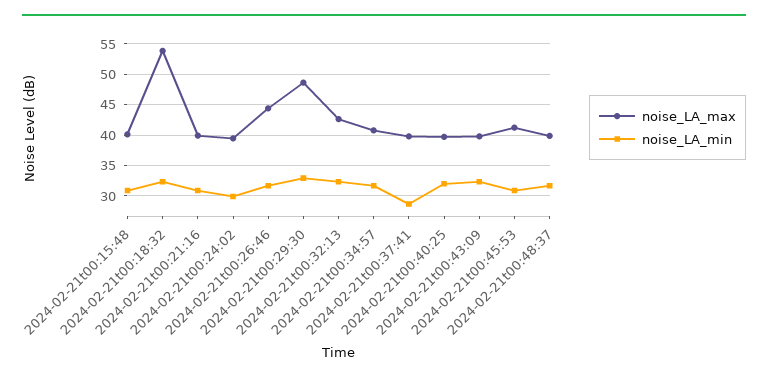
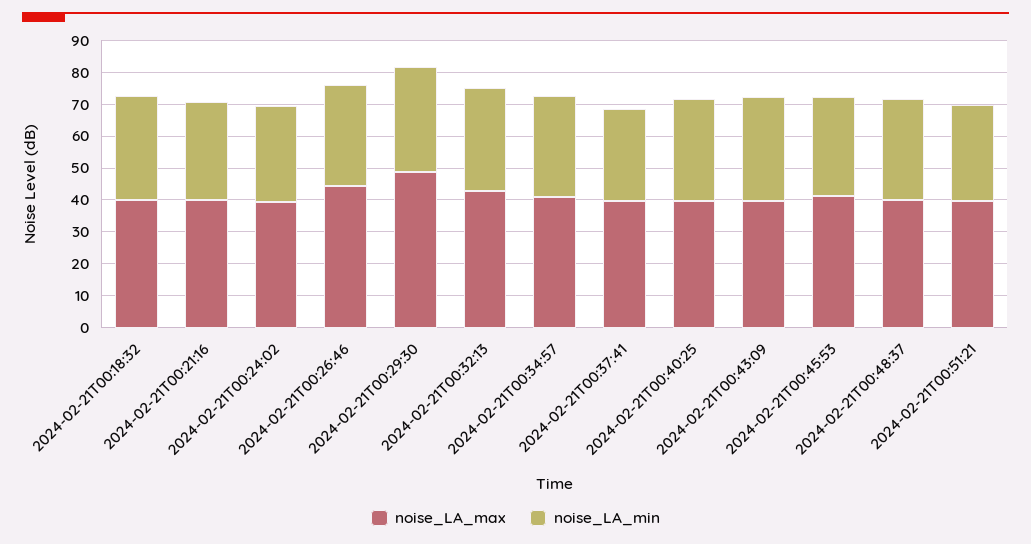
noise_LA_max, 2024-02-21t00:15:48: 40 -> none
noise_LA_min, 2024-02-21t00:15:48: 31 -> none
noise_LA_max, 2024-02-21t00:18:32: 54 -> 40
noise_LA_max, 2024-02-21T00:51:21: none -> 40
noise_LA_min, 2024-02-21T00:51:21: none -> 30

